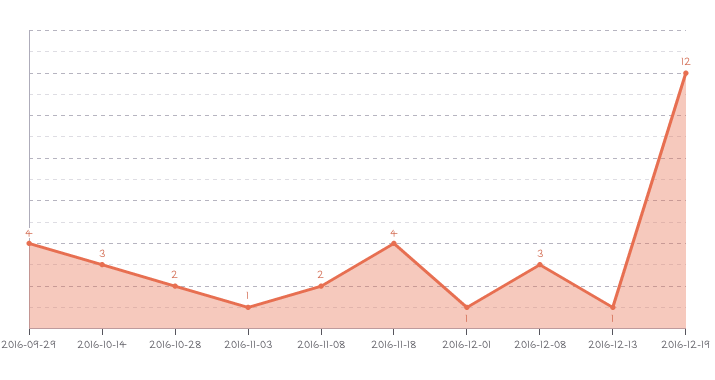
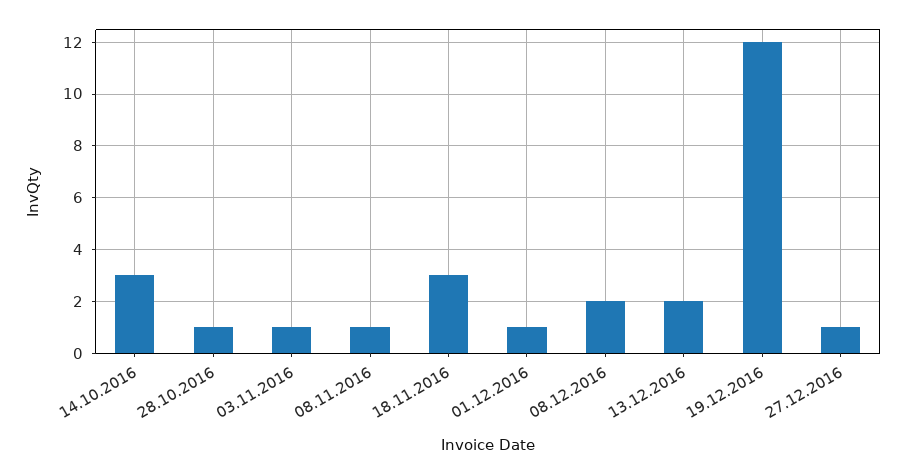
2016-09-29: 4 -> none
2016-10-28: 2 -> 1
2016-11-08: 2 -> 1
2016-11-18: 4 -> 3
2016-12-08: 3 -> 2
2016-12-13: 1 -> 2
27.12.2016: none -> 1

